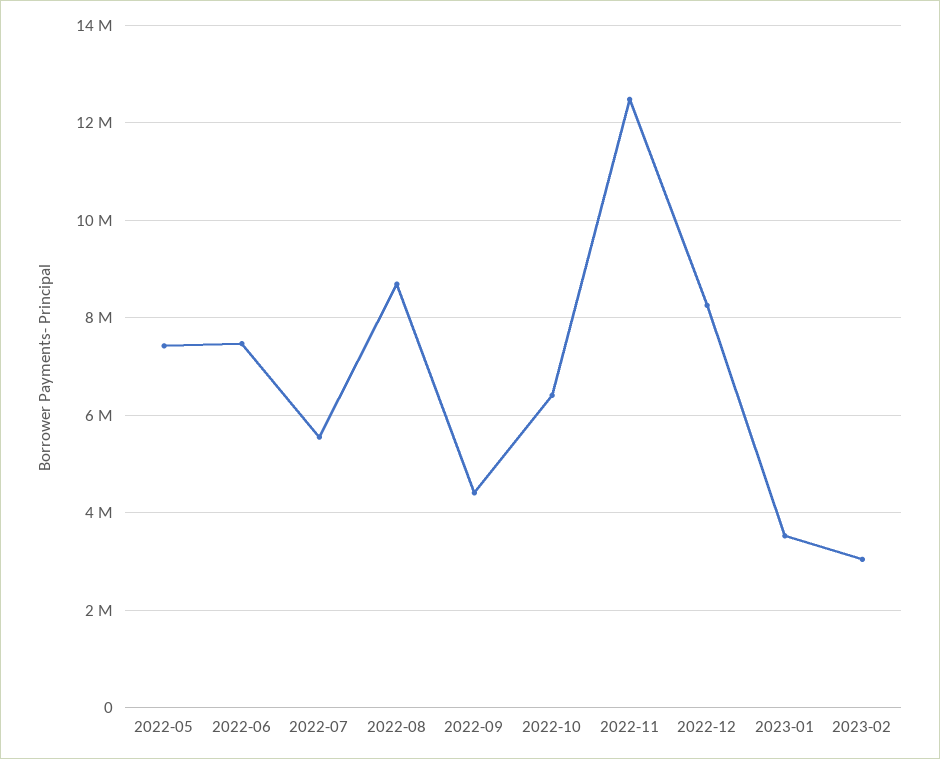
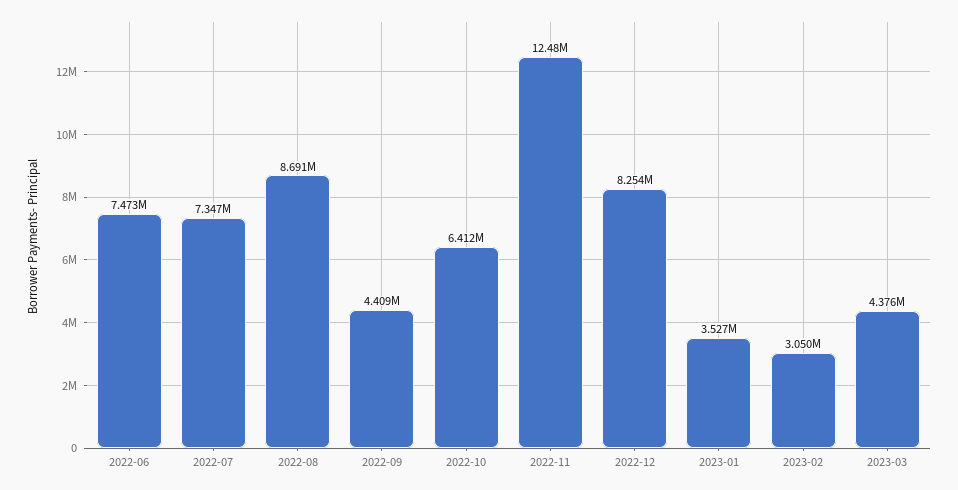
2022-05: 7400000 -> none
2022-07: 5600000 -> 7347000
2023-03: none -> 4376000

